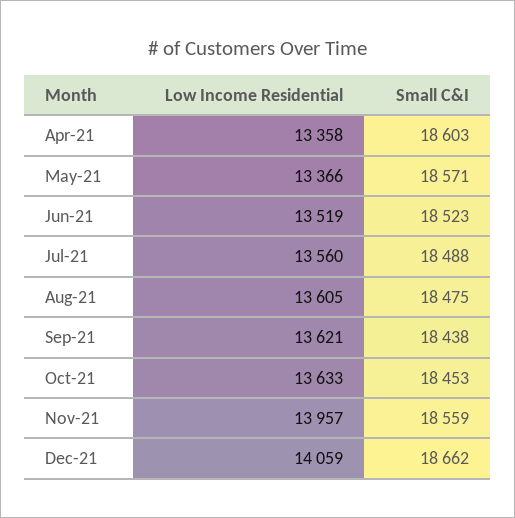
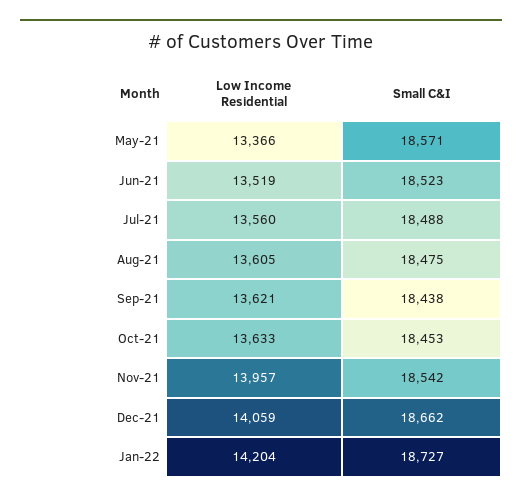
Low Income Residential, Apr-21: 13358 -> none
Small C&I, Apr-21: 18603 -> none
Small C&I, Nov-21: 18559 -> 18542
Low Income Residential, Jan-22: none -> 14204
Small C&I, Jan-22: none -> 18727

